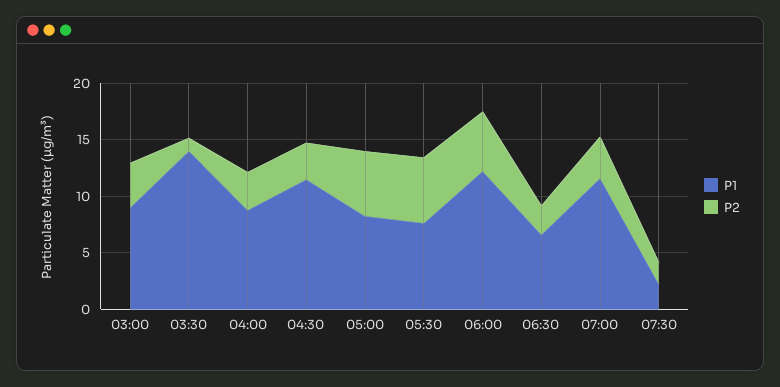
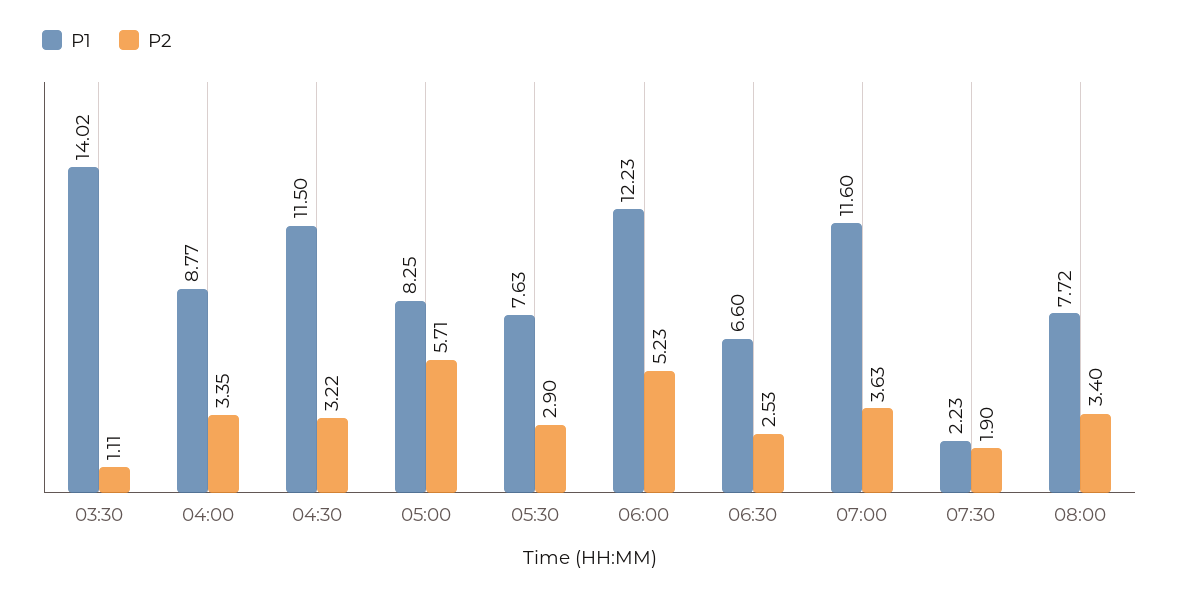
P1, 03:00: 9 -> none
P2, 03:00: 4 -> none
P2, 05:30: 6 -> 2.9
P1, 08:00: none -> 7.72
P2, 08:00: none -> 3.4

